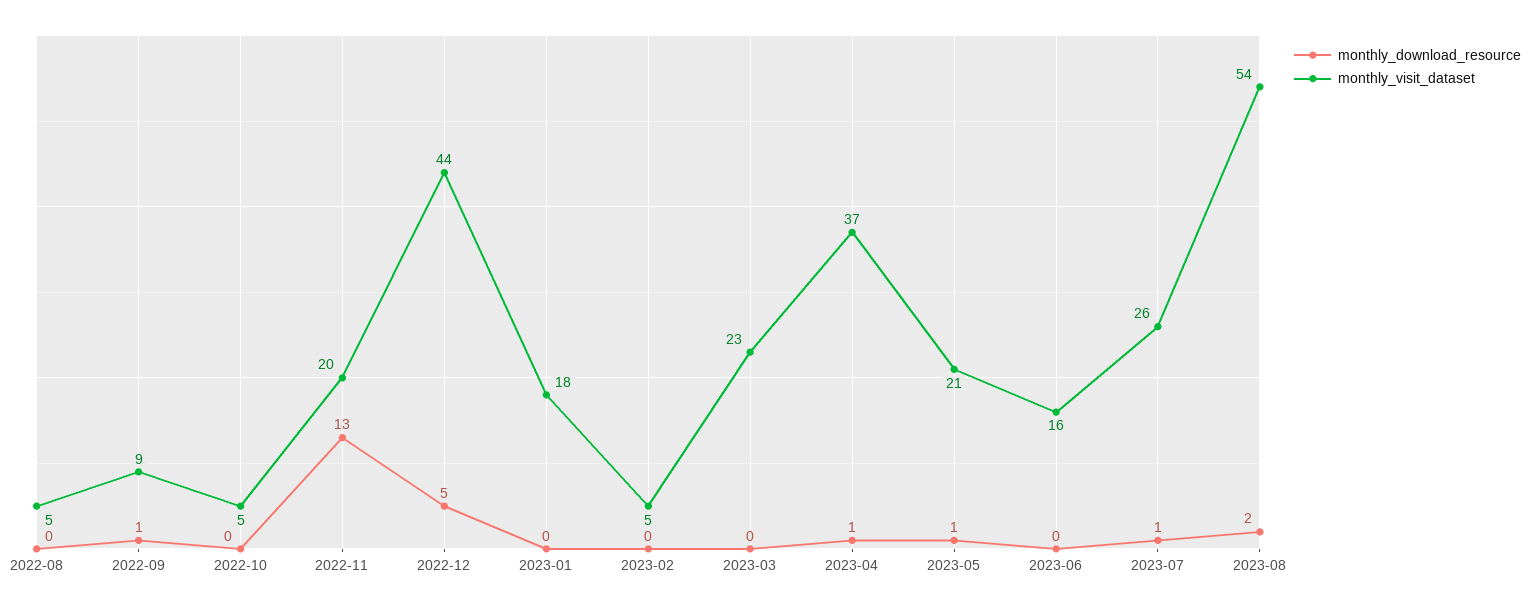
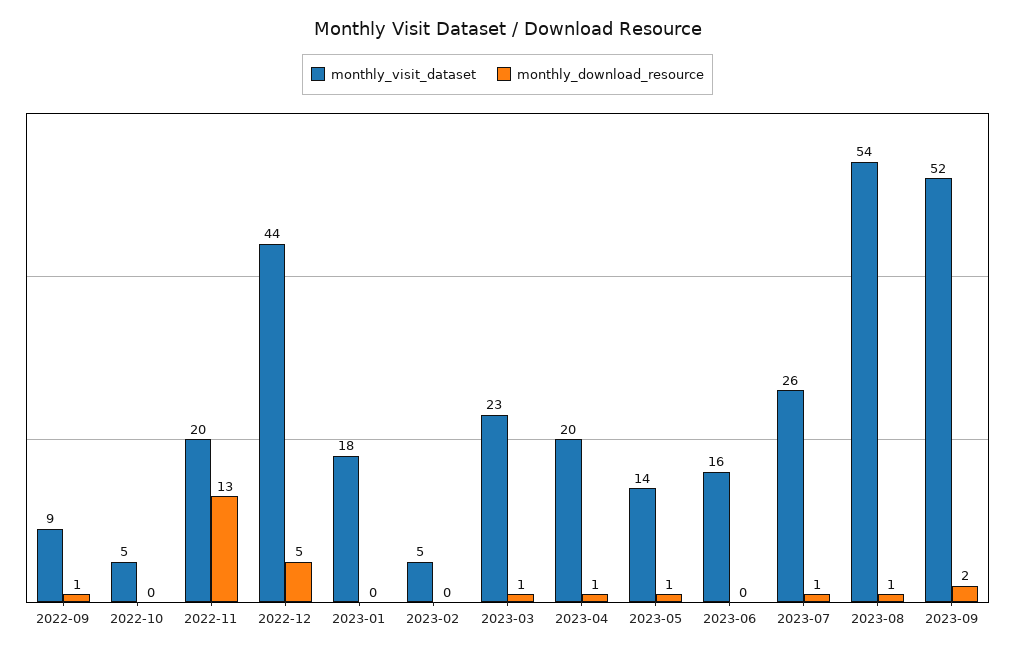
monthly_download_resource, 2022-08: 0 -> none
monthly_visit_dataset, 2022-08: 5 -> none
monthly_download_resource, 2023-03: 0 -> 1
monthly_visit_dataset, 2023-04: 37 -> 20
monthly_visit_dataset, 2023-05: 21 -> 14
monthly_download_resource, 2023-08: 2 -> 1
monthly_visit_dataset, 2023-09: none -> 52
monthly_download_resource, 2023-09: none -> 2

